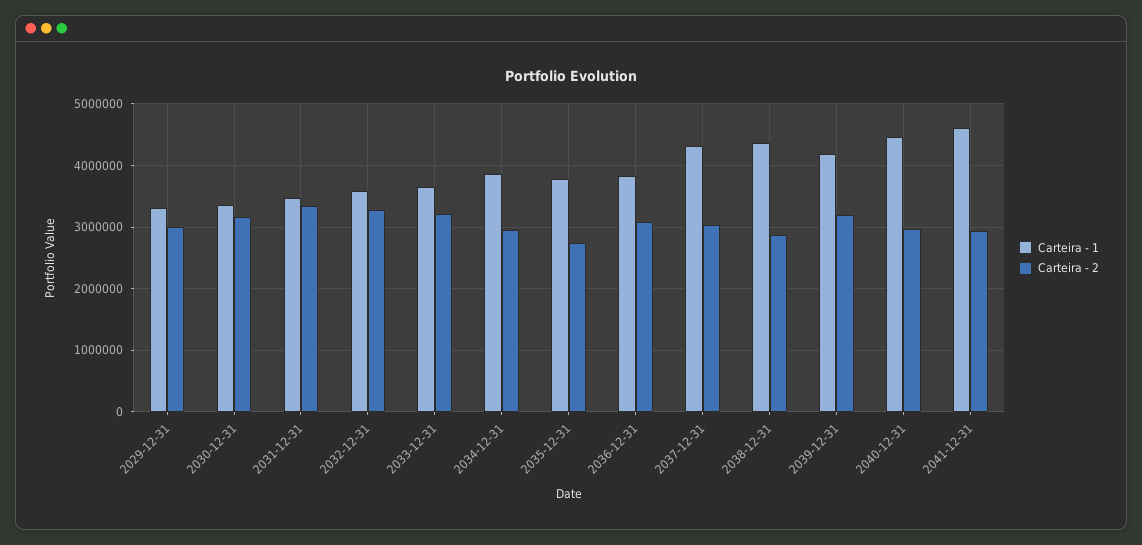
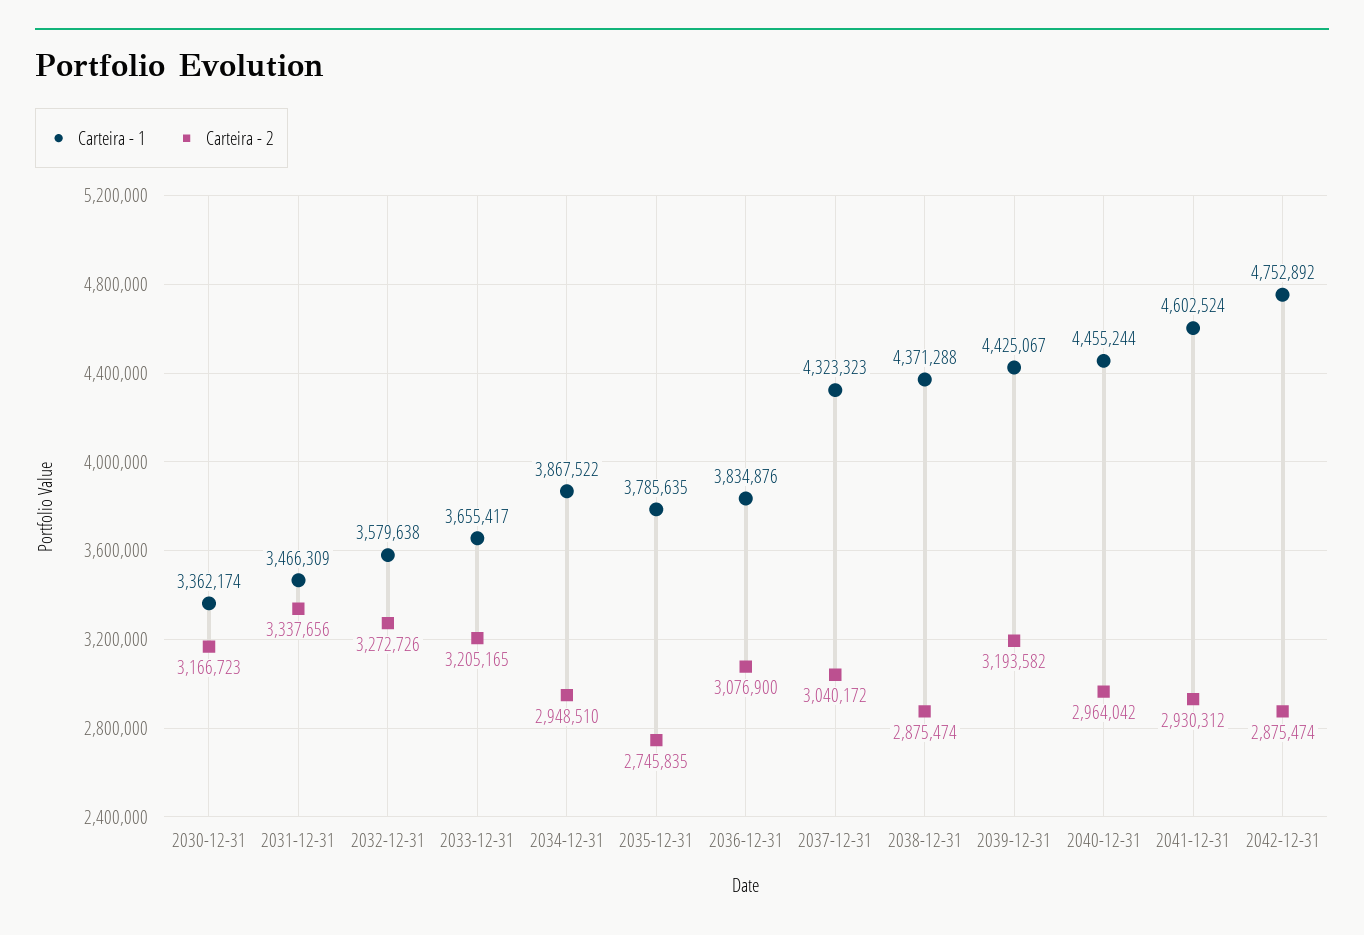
Carteira - 1, 2029-12-31: 3300000 -> none
Carteira - 2, 2029-12-31: 3000000 -> none
Carteira - 1, 2039-12-31: 4200000 -> 4425067
Carteira - 1, 2042-12-31: none -> 4752892
Carteira - 2, 2042-12-31: none -> 2875474

